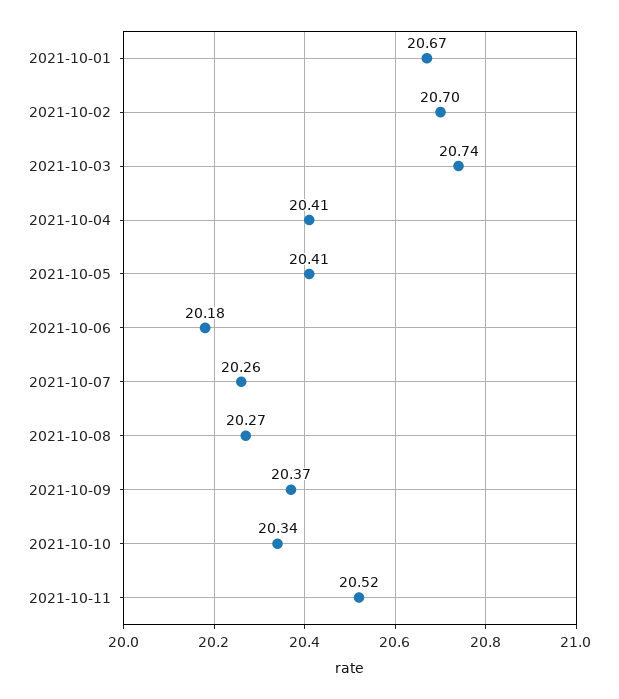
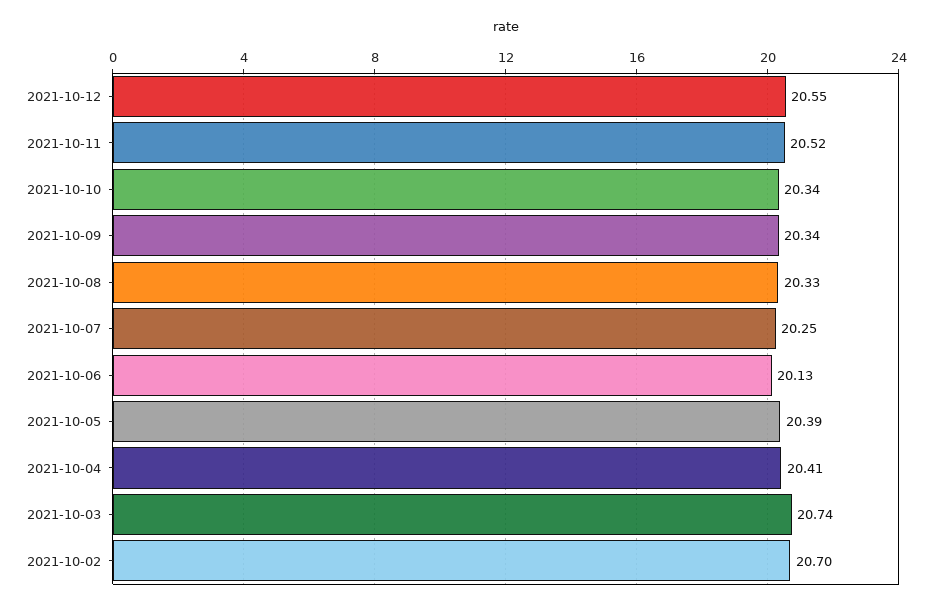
2021-10-01: 20.67 -> none
2021-10-05: 20.41 -> 20.39
2021-10-06: 20.18 -> 20.13
2021-10-07: 20.26 -> 20.25
2021-10-08: 20.27 -> 20.33
2021-10-09: 20.37 -> 20.34
2021-10-12: none -> 20.55

